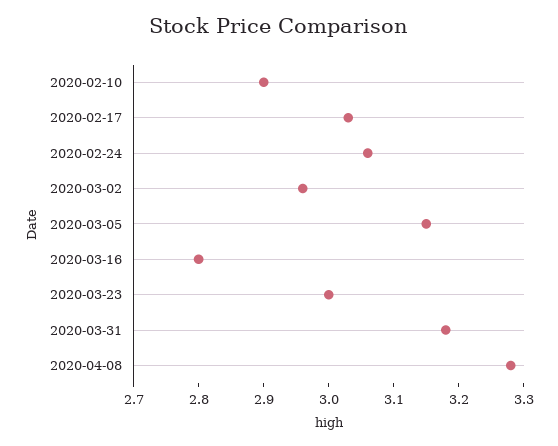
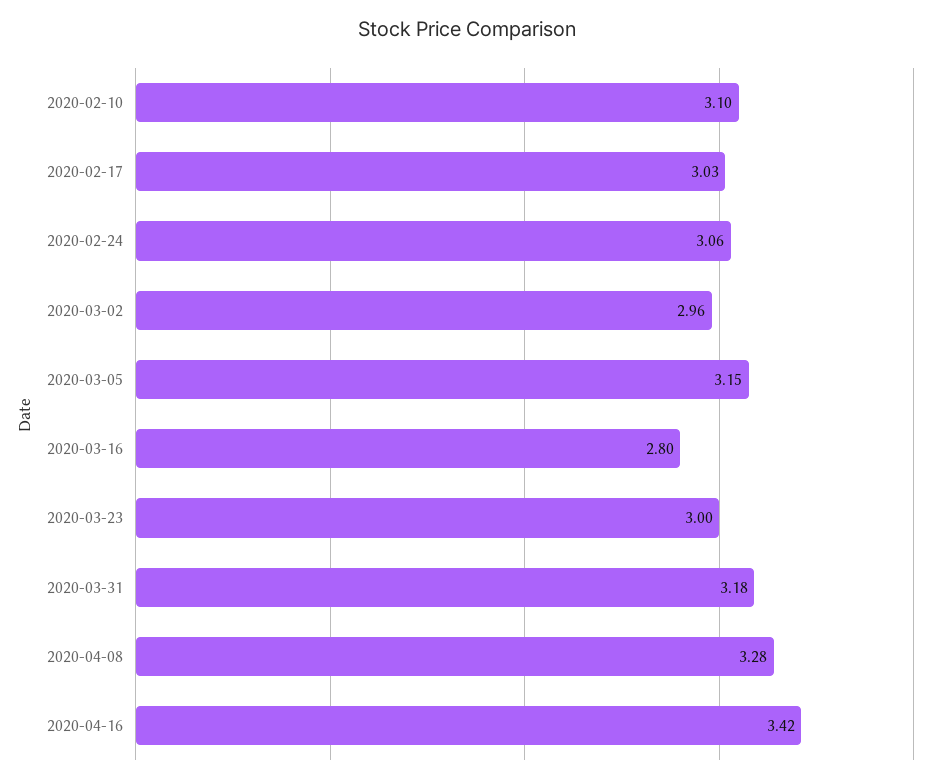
2020-02-10: 2.9 -> 3.1
2020-04-16: none -> 3.42

